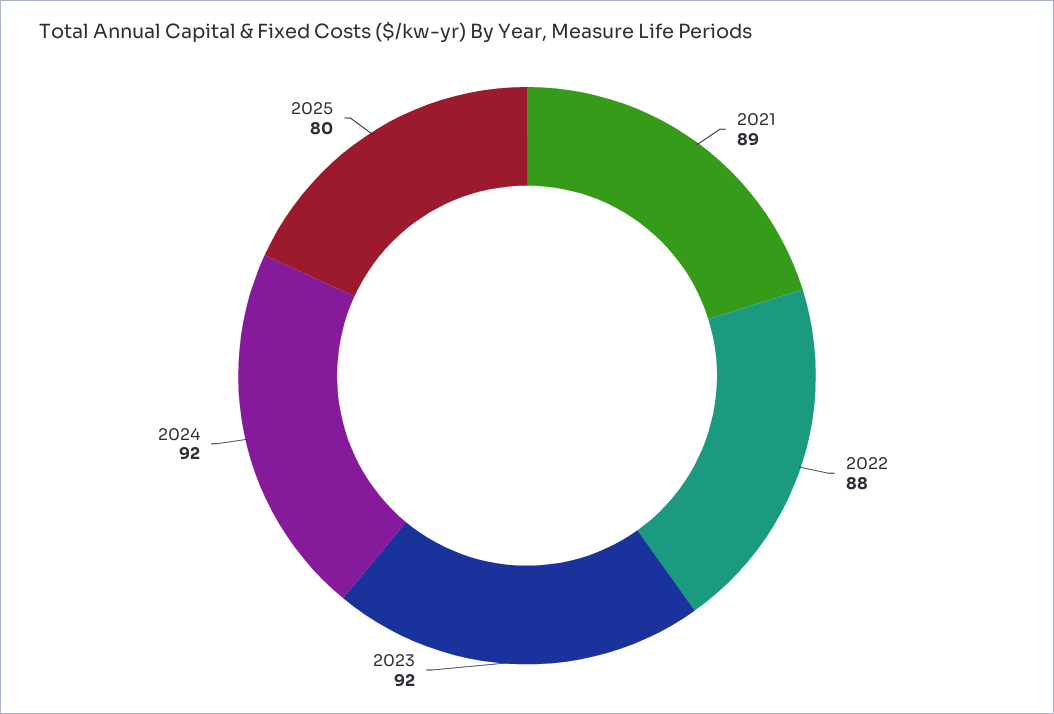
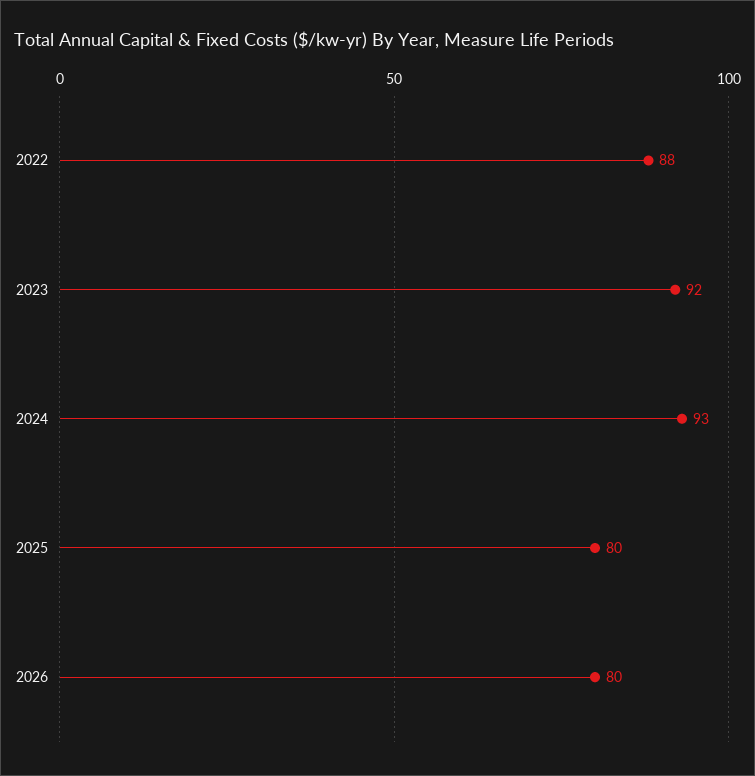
2021: 89 -> none
2024: 92 -> 93
2026: none -> 80

